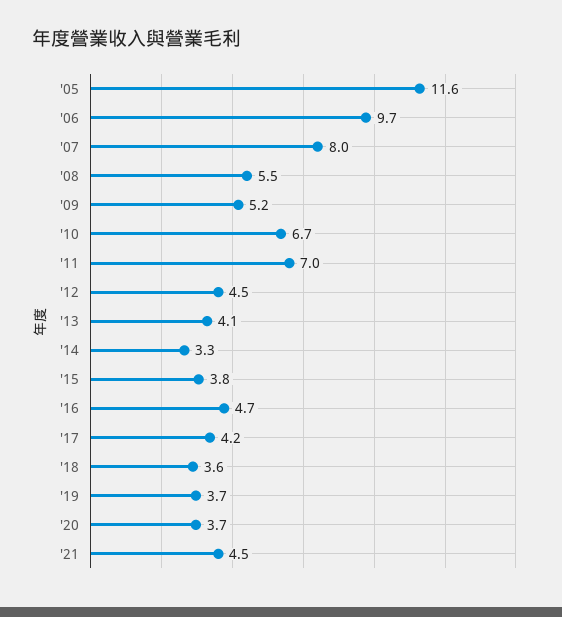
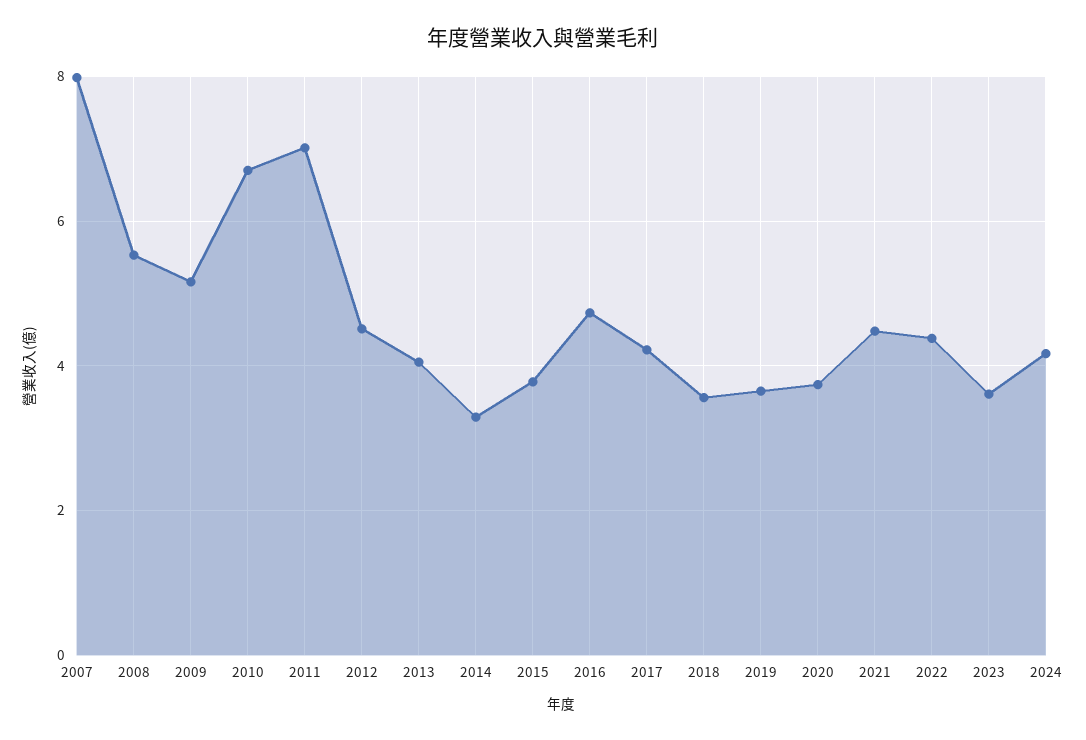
'05: 11.6 -> none
'06: 9.7 -> none
2022: none -> 4.4
2023: none -> 3.6
2024: none -> 4.2

